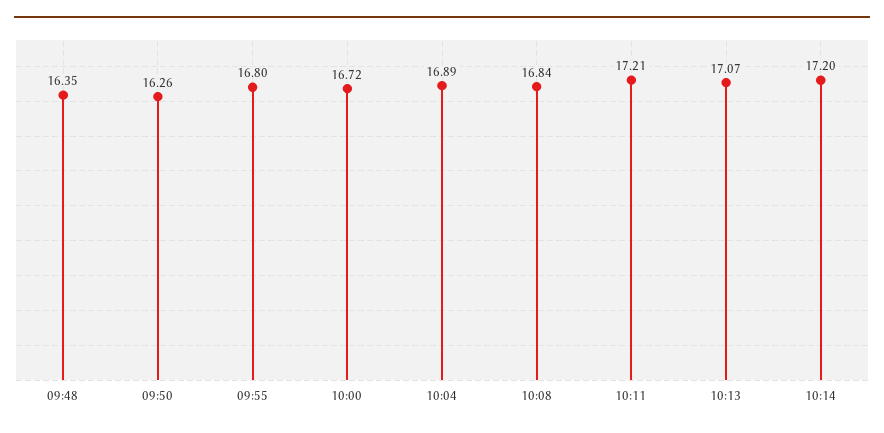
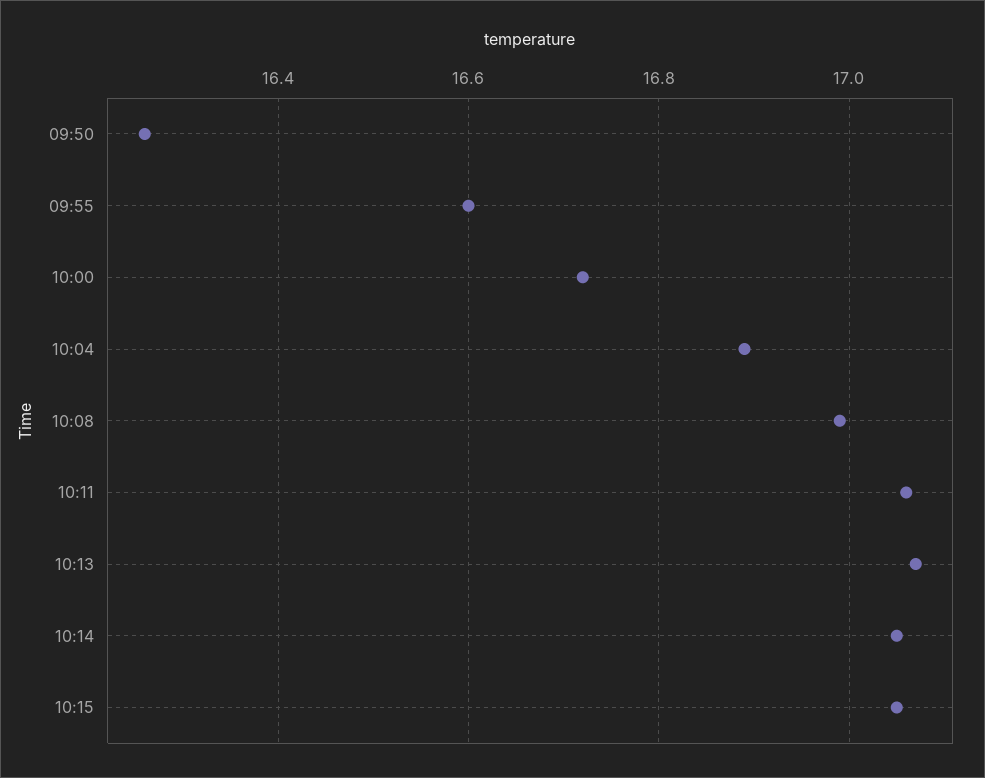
09:48: 16.35 -> none
09:55: 16.8 -> 16.6
10:08: 16.84 -> 17
10:11: 17.21 -> 17.05
10:14: 17.2 -> 17.05
10:15: none -> 17.05

